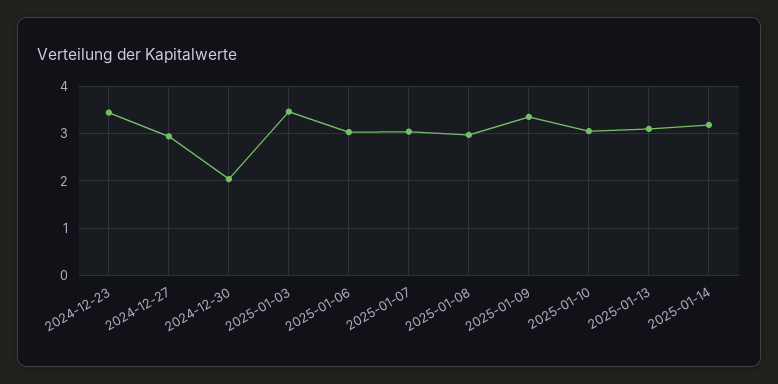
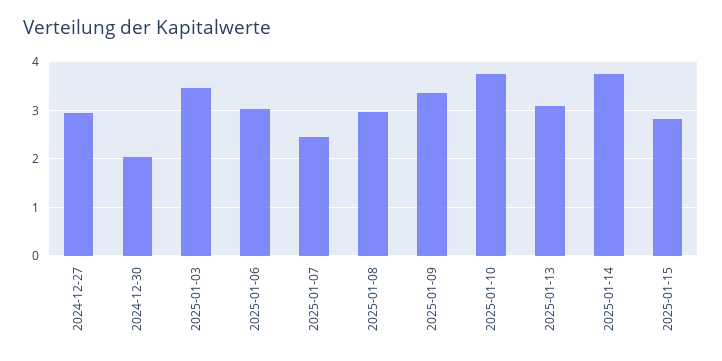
2024-12-23: 3.4 -> none
2025-01-07: 3 -> 2.4
2025-01-10: 3 -> 3.8
2025-01-14: 3.2 -> 3.8
2025-01-15: none -> 2.8

